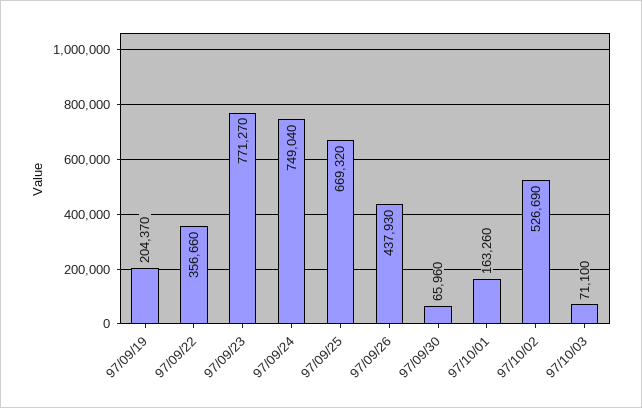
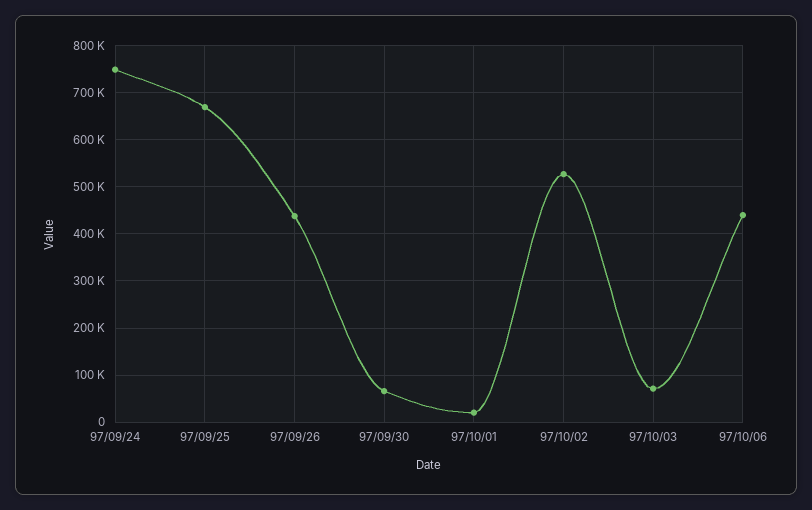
97/09/19: 204370 -> none
97/09/22: 356660 -> none
97/09/23: 771270 -> none
97/10/01: 163260 -> 20000
97/10/06: none -> 440000

